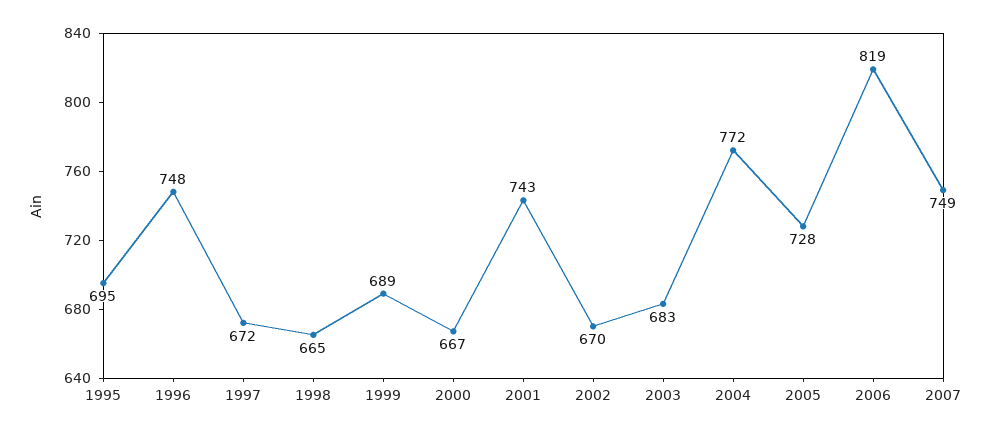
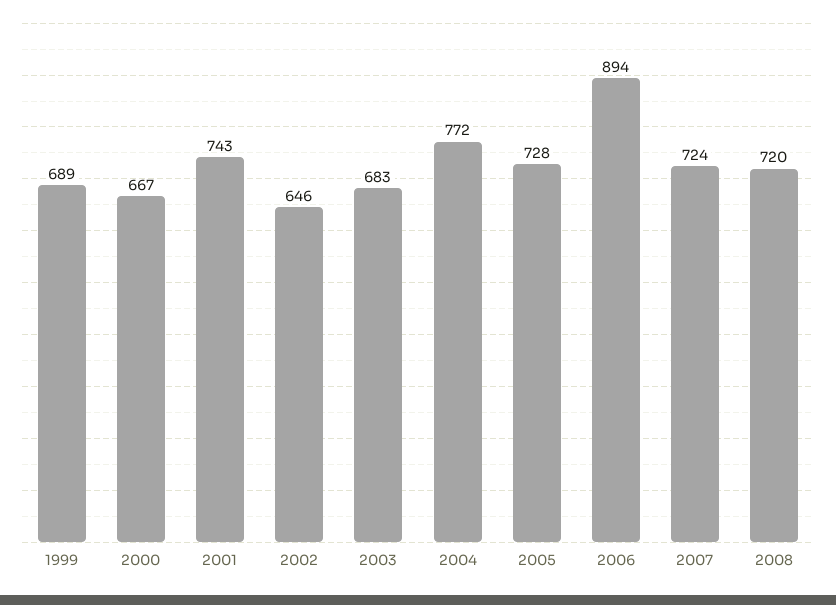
1995: 695 -> none
1996: 748 -> none
1997: 672 -> none
1998: 665 -> none
2002: 670 -> 646
2006: 819 -> 894
2007: 749 -> 724
2008: none -> 720

